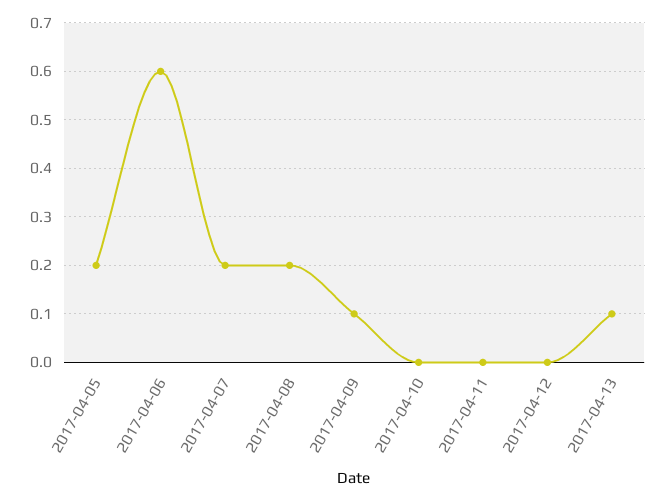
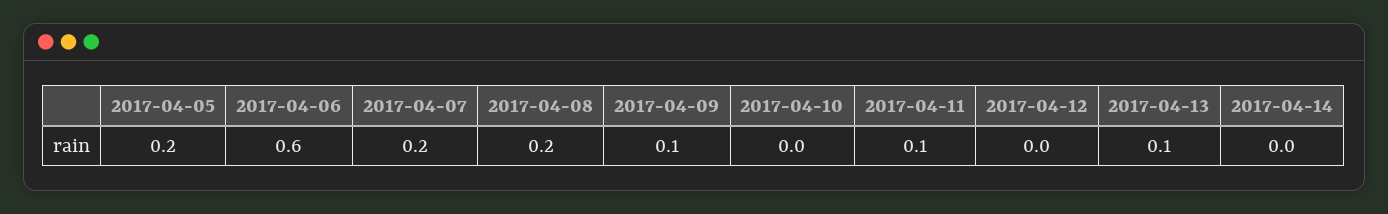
2017-04-11: 0 -> 0.1
2017-04-14: none -> 0

